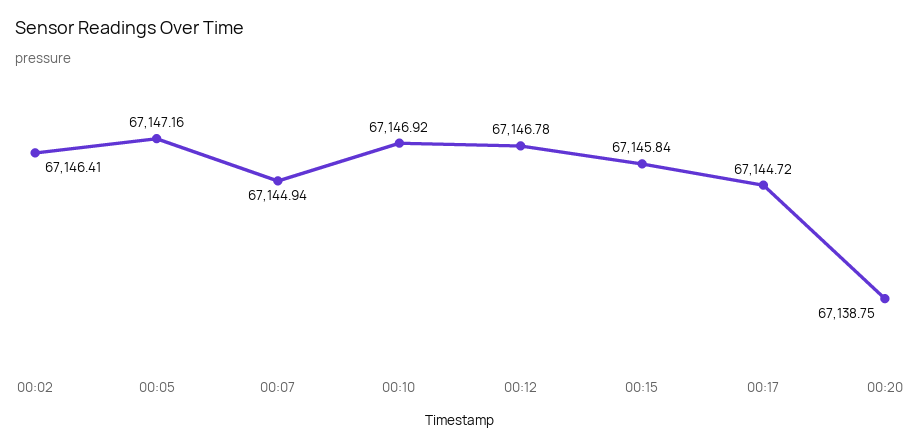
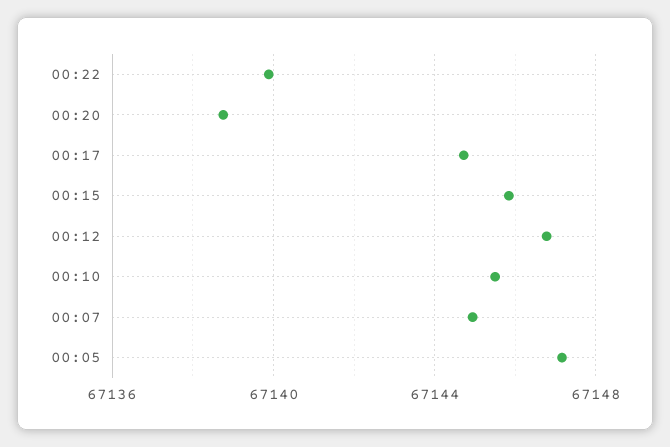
00:02: 67146.41 -> none
00:10: 67146.92 -> 67145.5
00:22: none -> 67140

